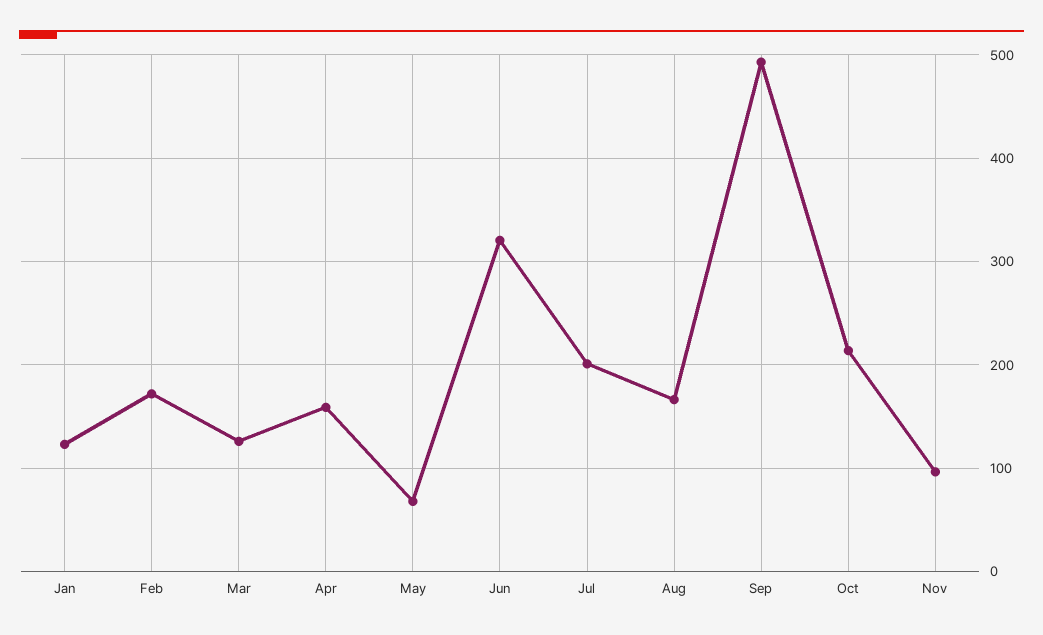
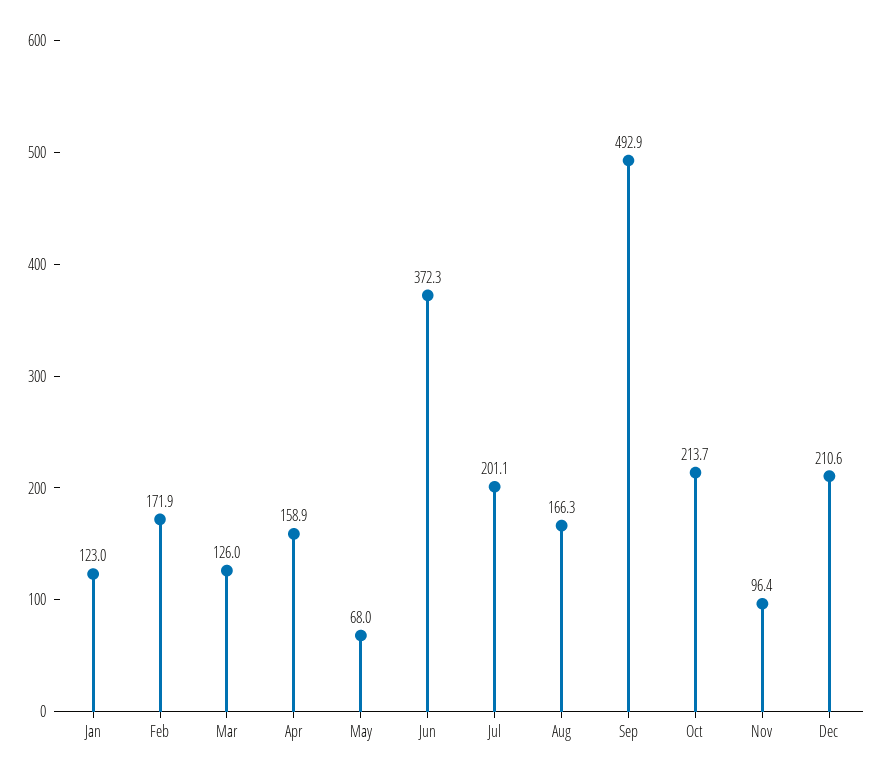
Jun: 320 -> 372.3
Dec: none -> 210.6

